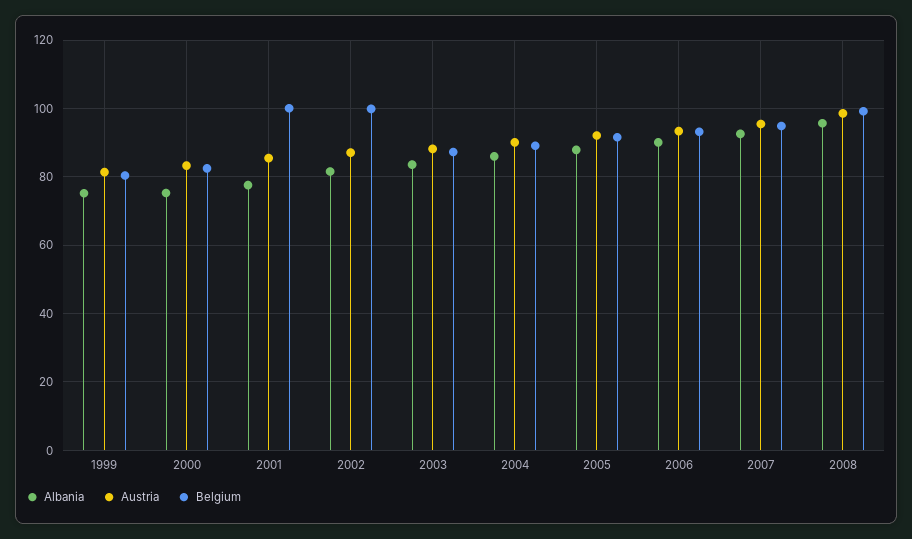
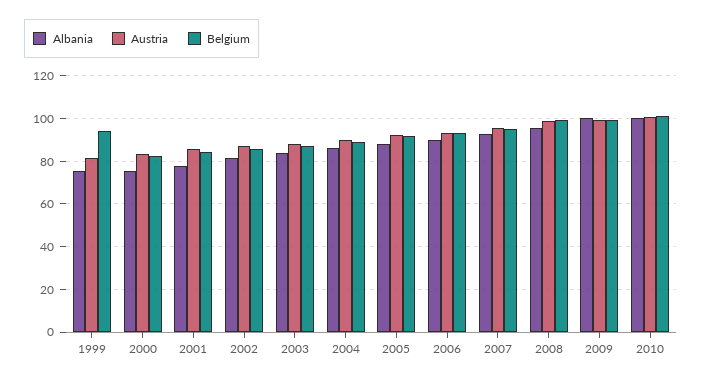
Belgium, 1999: 80 -> 95
Belgium, 2001: 100 -> 85
Belgium, 2002: 100 -> 85
Albania, 2009: none -> 100
Austria, 2009: none -> 100
Belgium, 2009: none -> 100
Albania, 2010: none -> 100
Austria, 2010: none -> 100
Belgium, 2010: none -> 100

